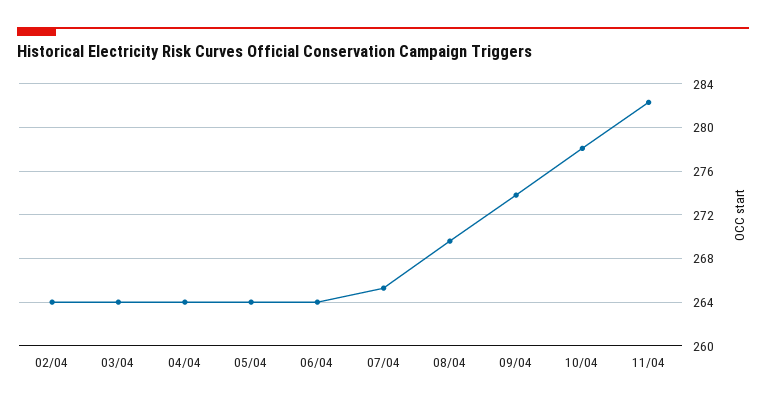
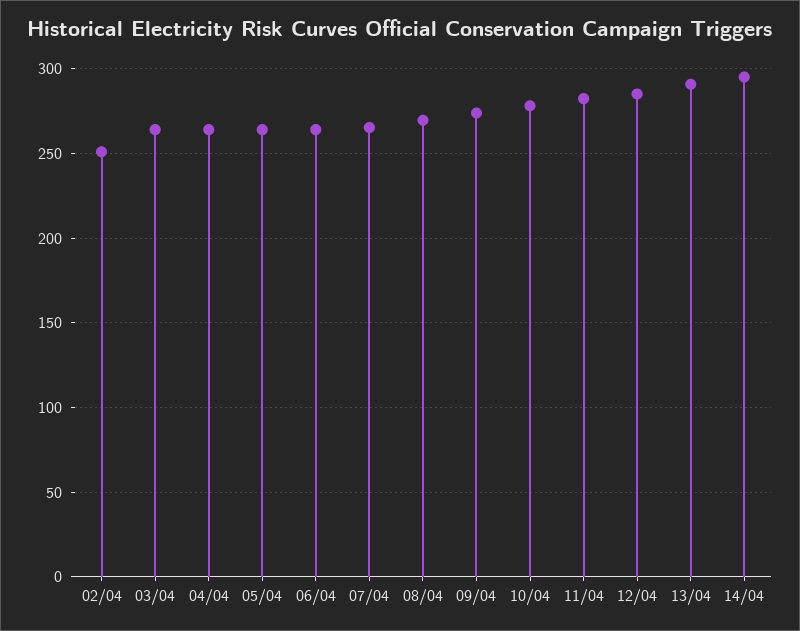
02/04: 264 -> 250
12/04: none -> 285
13/04: none -> 290
14/04: none -> 295

